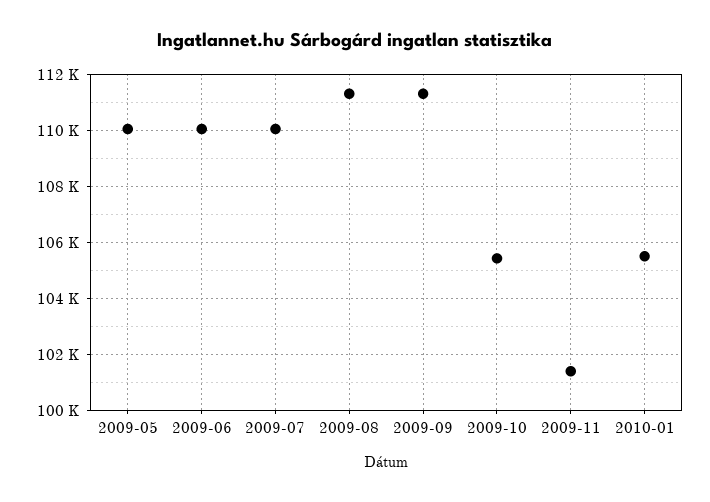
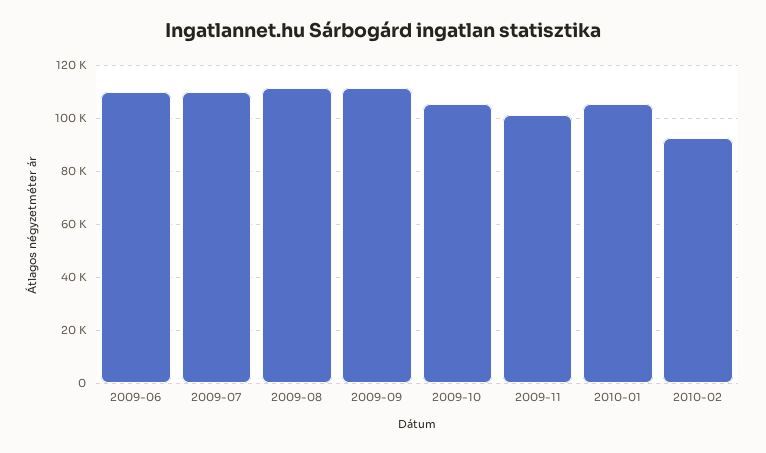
2009-05: 110000 -> none
2010-02: none -> 92500

